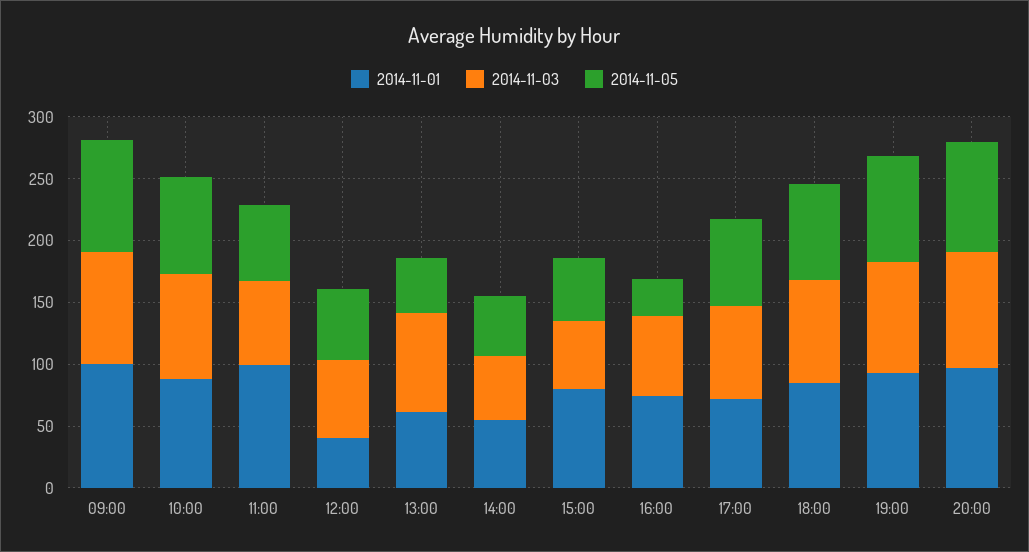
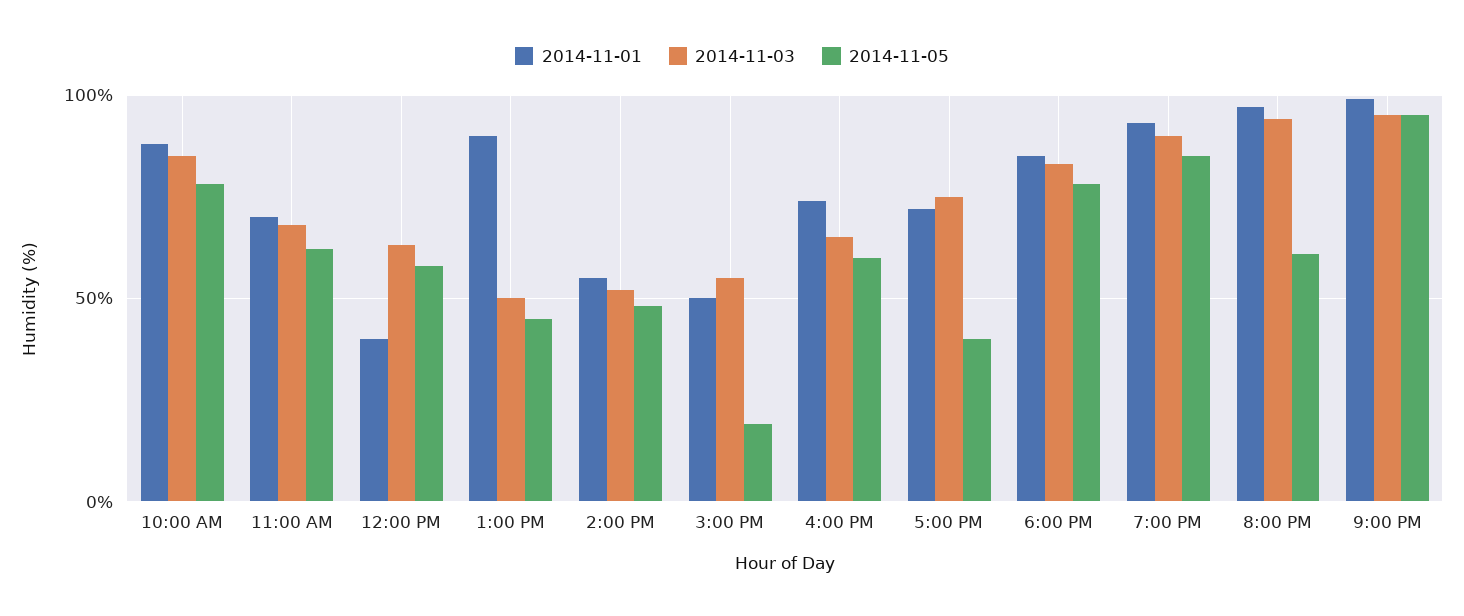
2014-11-01, 09:00: 100 -> none
2014-11-03, 09:00: 90 -> none
2014-11-05, 09:00: 90 -> none
2014-11-01, 11:00: 100 -> 70
2014-11-01, 13:00: 60 -> 90
2014-11-03, 13:00: 80 -> 50
2014-11-01, 15:00: 80 -> 50
2014-11-05, 15:00: 50 -> 20
2014-11-05, 16:00: 30 -> 60
2014-11-05, 17:00: 70 -> 40
2014-11-05, 20:00: 90 -> 60
2014-11-01, 9:00 PM: none -> 100
2014-11-03, 9:00 PM: none -> 95
2014-11-05, 9:00 PM: none -> 95

